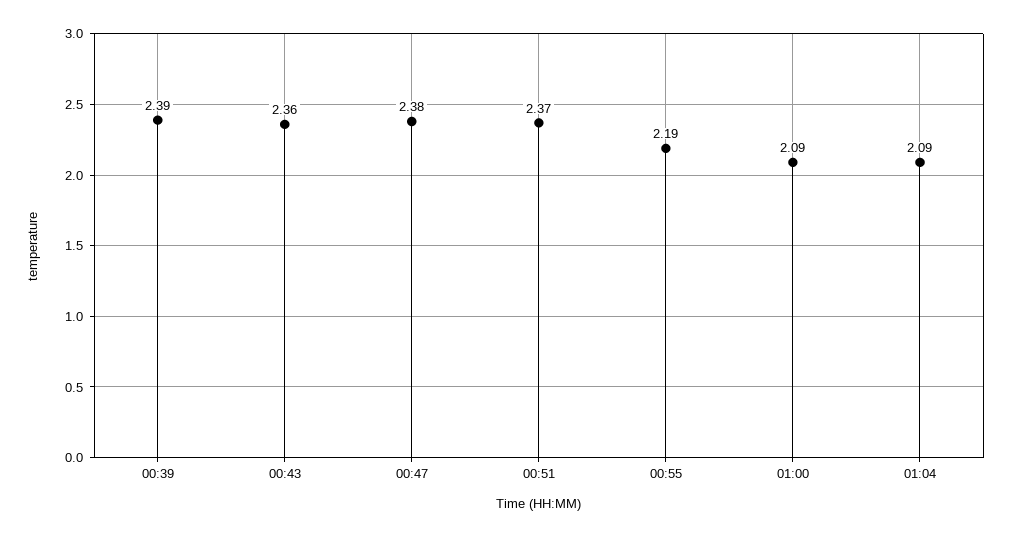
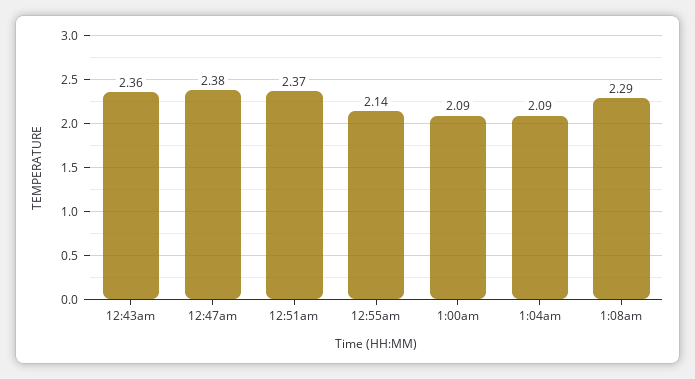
00:39: 2.39 -> none
00:55: 2.19 -> 2.14
1:08am: none -> 2.29

